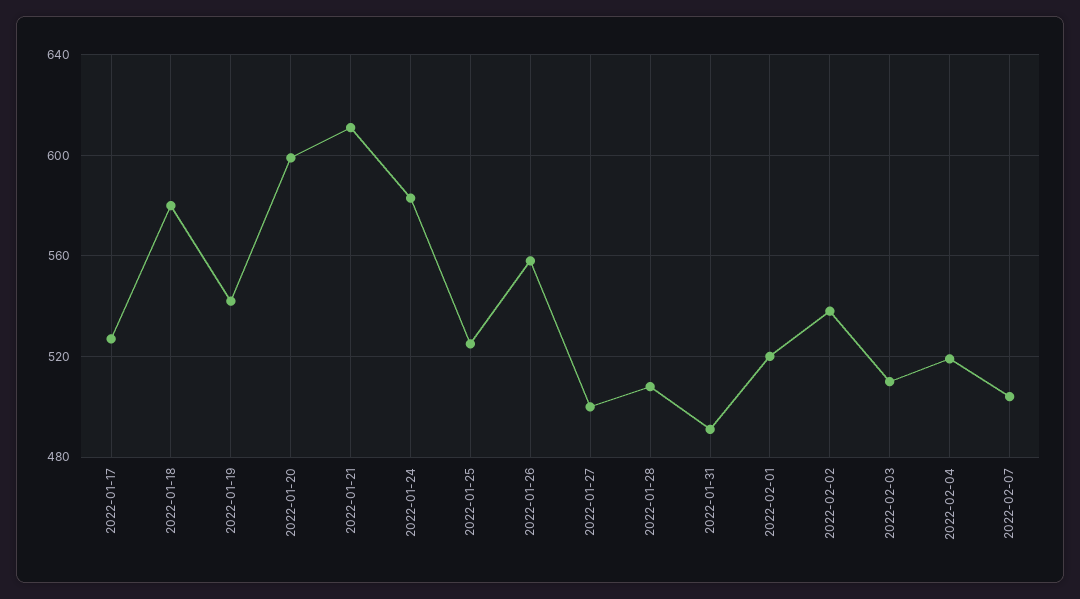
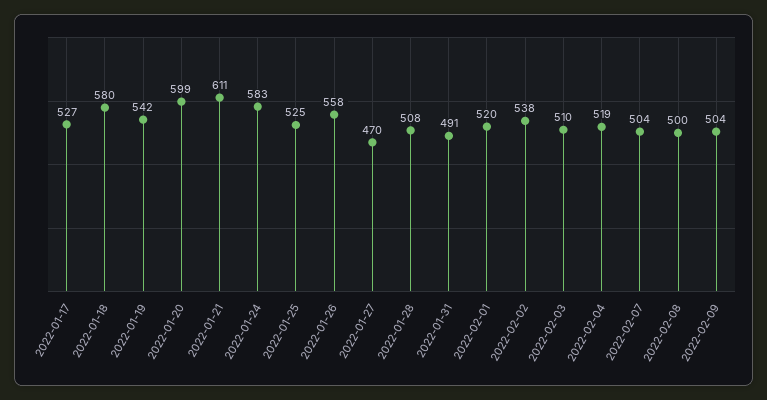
2022-01-27: 500 -> 470
2022-02-08: none -> 500
2022-02-09: none -> 504

